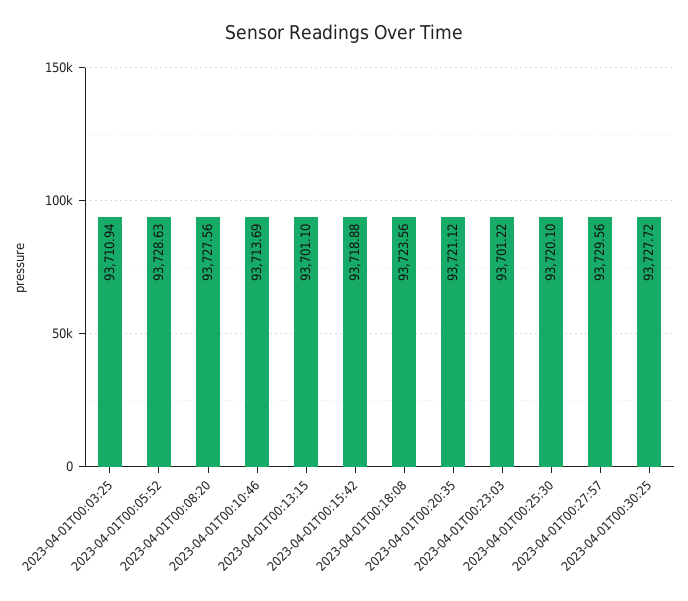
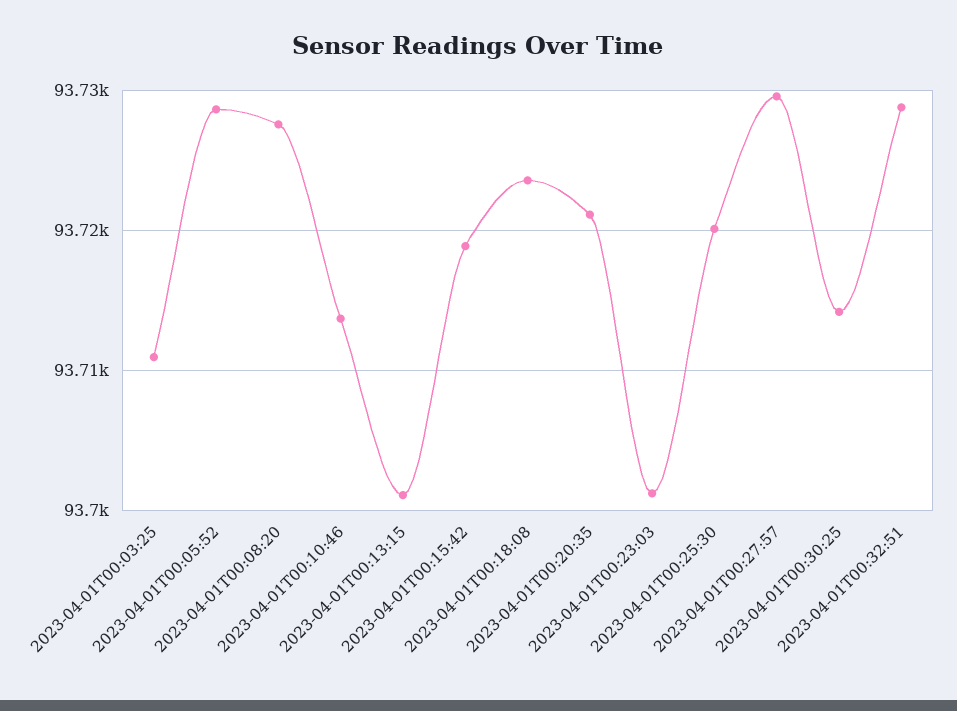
2023-04-01T00:30:25: 93727.72 -> 93714
2023-04-01T00:32:51: none -> 93729

